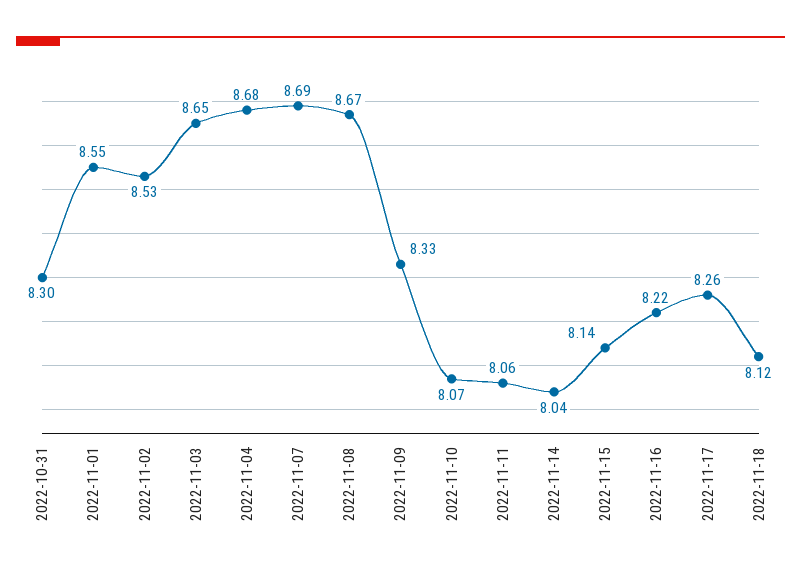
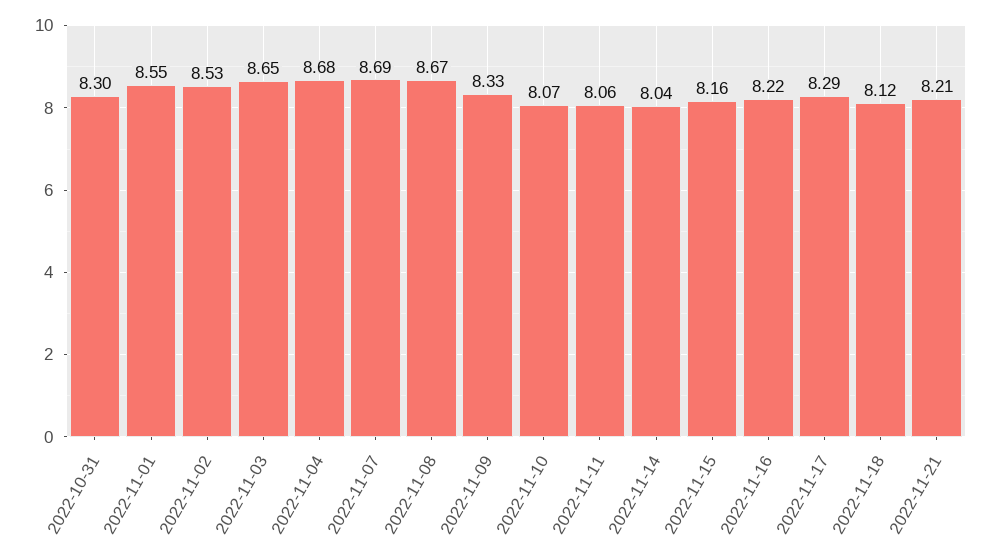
2022-11-15: 8.14 -> 8.16
2022-11-17: 8.26 -> 8.29
2022-11-21: none -> 8.21

